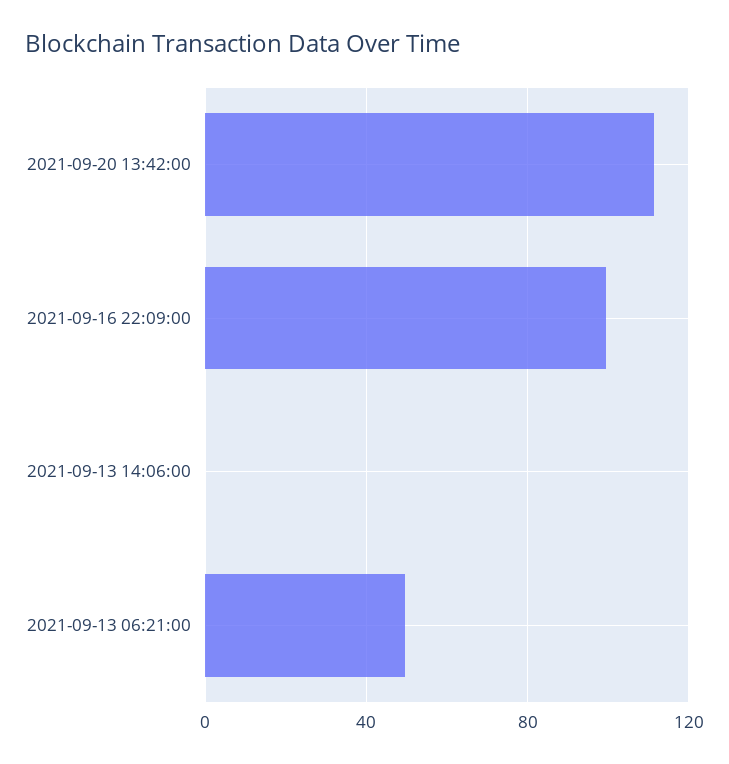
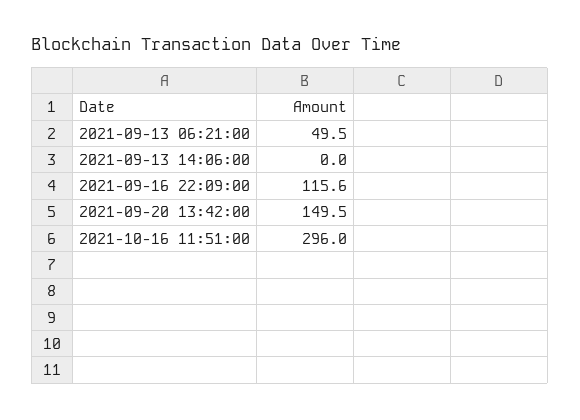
2021-09-20 13:42:00: 110 -> 149.5
2021-09-16 22:09:00: 100 -> 115.6
2021-10-16 11:51:00: none -> 296

